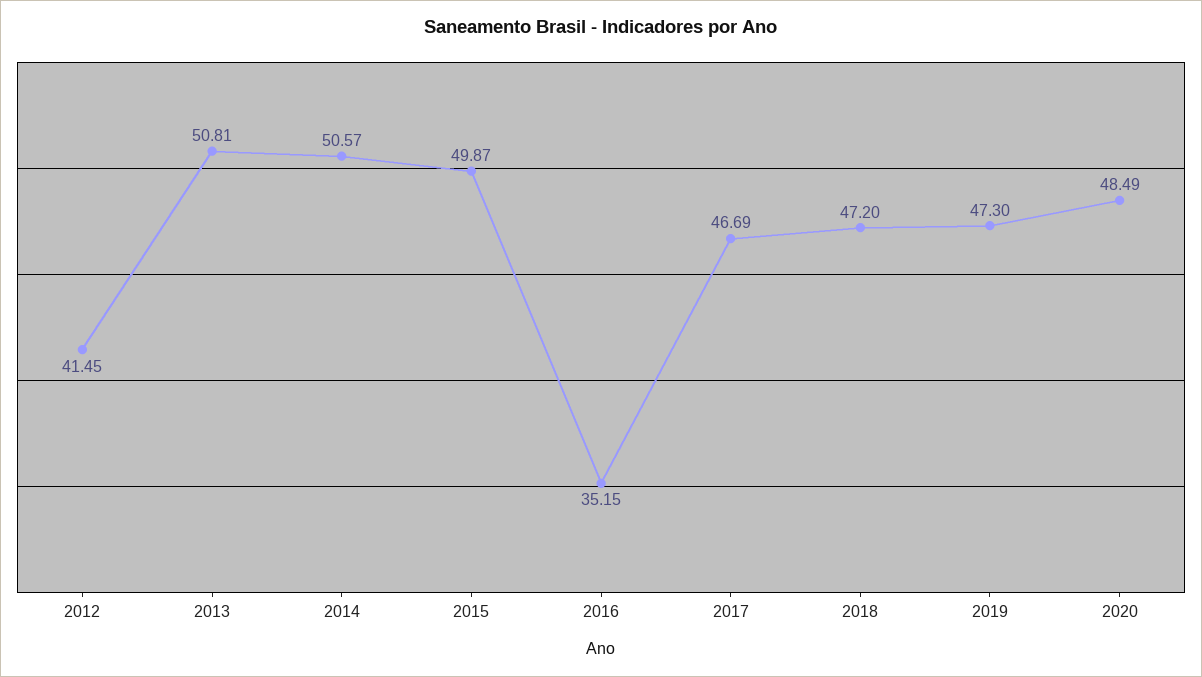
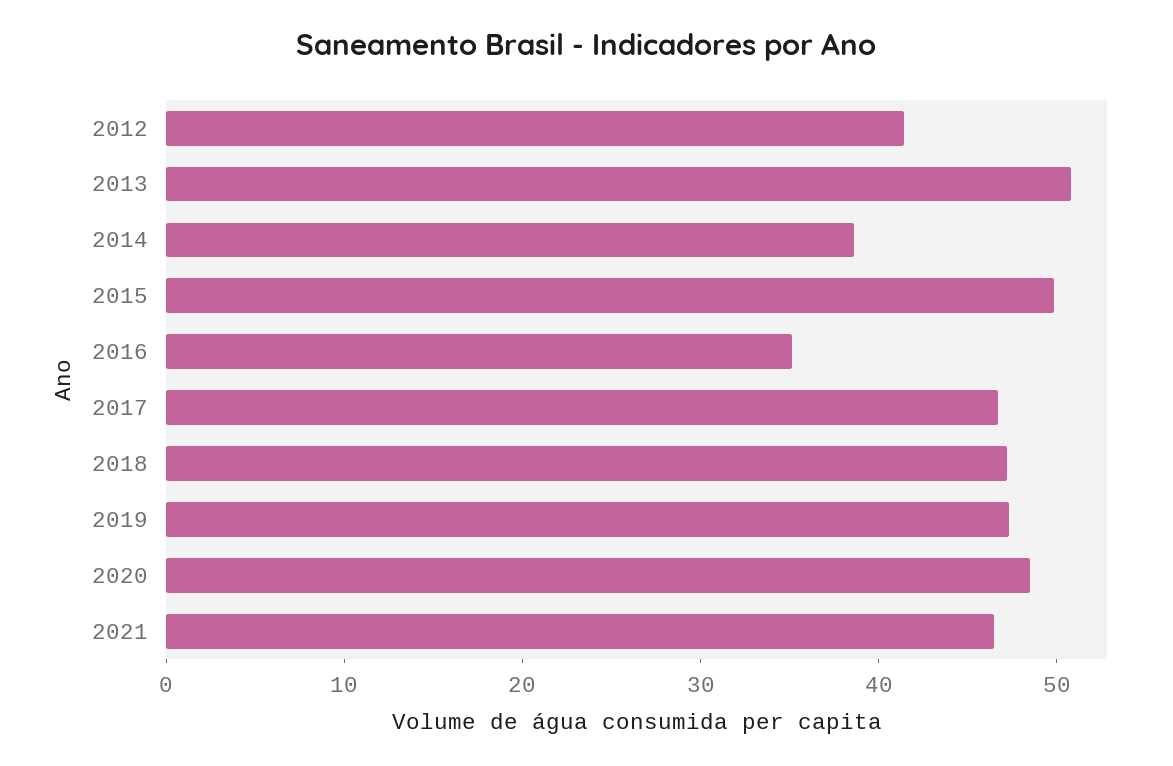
2014: 50.57 -> 38
2021: none -> 46

